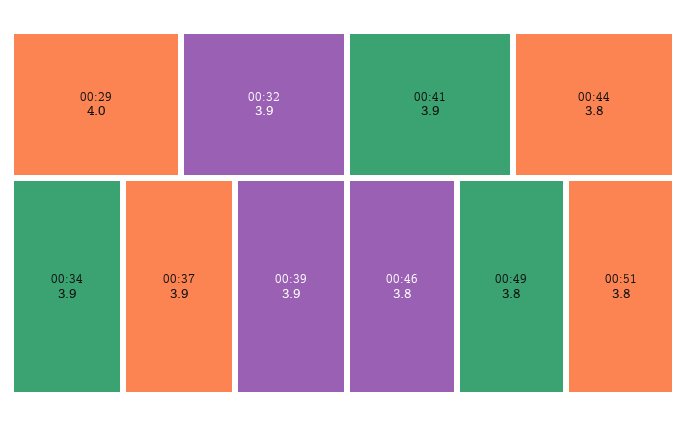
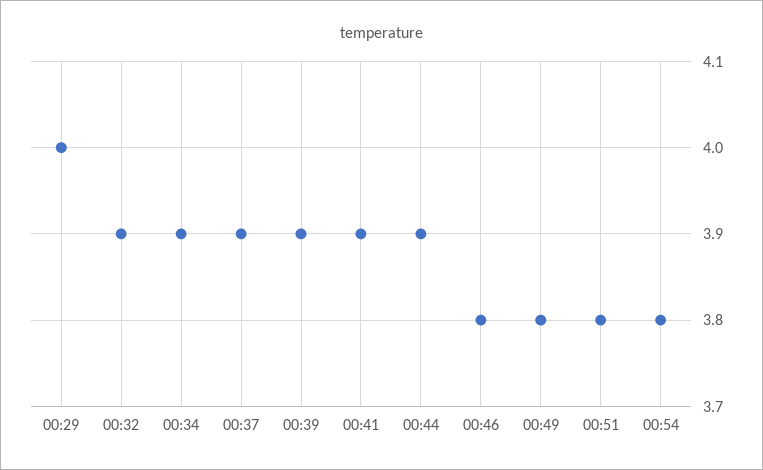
00:44: 3.8 -> 3.9
00:54: none -> 3.8

